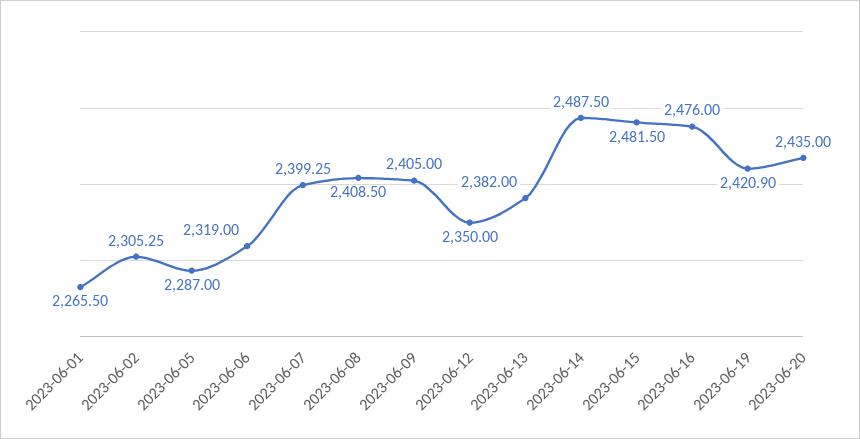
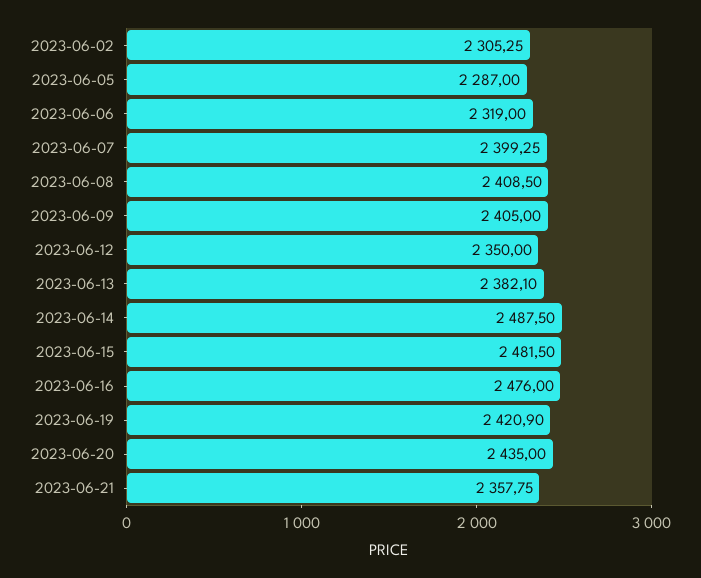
2023-06-01: 2265.5 -> none
2023-06-13: 2382 -> 2382.1
2023-06-21: none -> 2357.75

